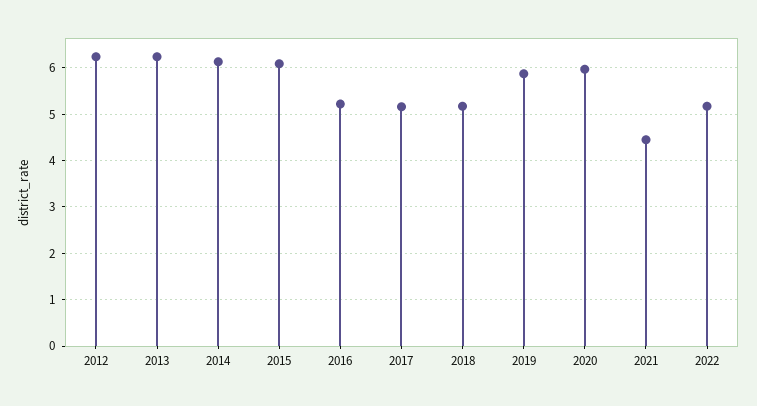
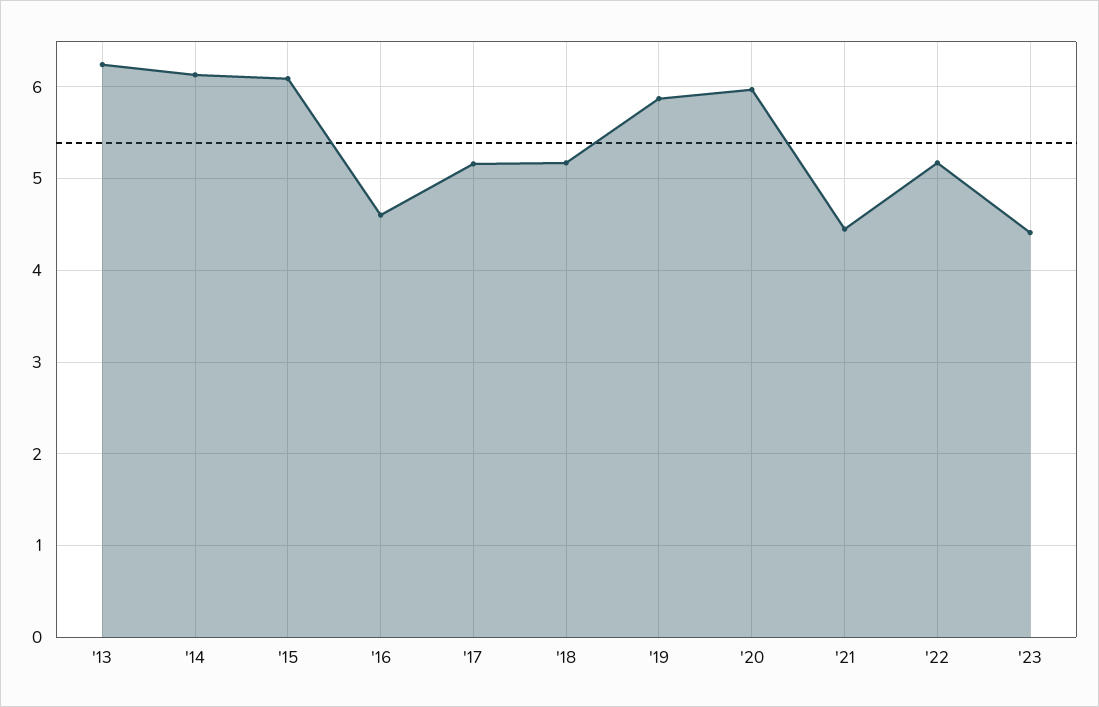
2012: 6.2 -> none
2016: 5.2 -> 4.6
'23: none -> 4.4

